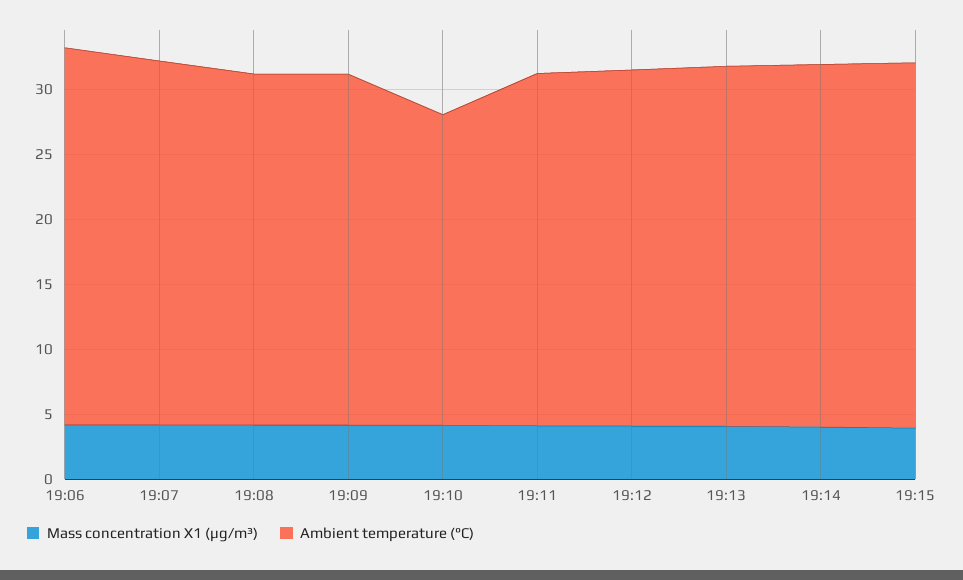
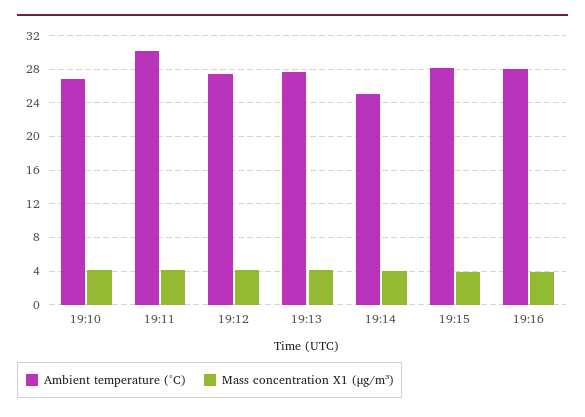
Mass concentration X1 (μg/m³), 19:06: 4 -> none
Ambient temperature (°C), 19:06: 29 -> none
Mass concentration X1 (μg/m³), 19:07: 4 -> none
Ambient temperature (°C), 19:07: 28 -> none
Mass concentration X1 (μg/m³), 19:08: 4 -> none
Ambient temperature (°C), 19:08: 27 -> none
Mass concentration X1 (μg/m³), 19:09: 4 -> none
Ambient temperature (°C), 19:09: 27 -> none
Ambient temperature (°C), 19:10: 24 -> 27
Ambient temperature (°C), 19:11: 27 -> 30
Ambient temperature (°C), 19:14: 28 -> 25
Ambient temperature (°C), 19:16: none -> 28
Mass concentration X1 (μg/m³), 19:16: none -> 4

